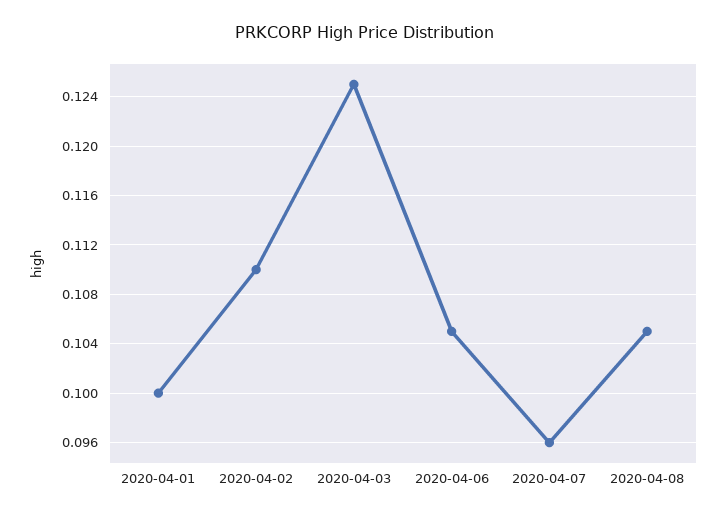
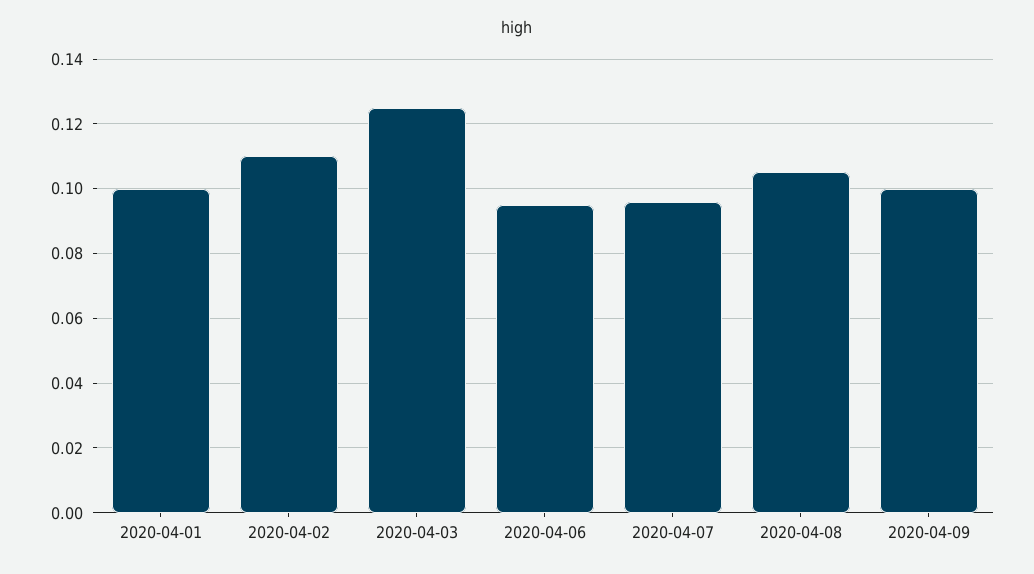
2020-04-06: 0.105 -> 0.095
2020-04-09: none -> 0.1

